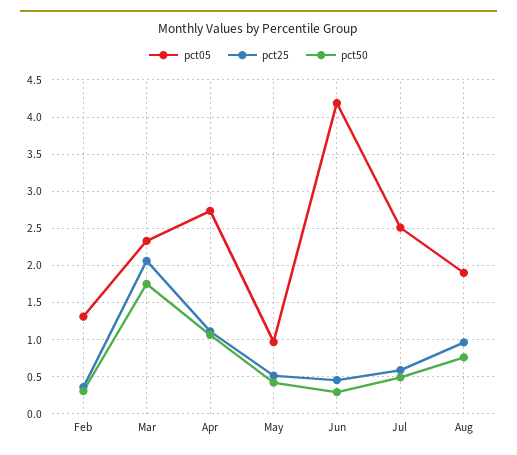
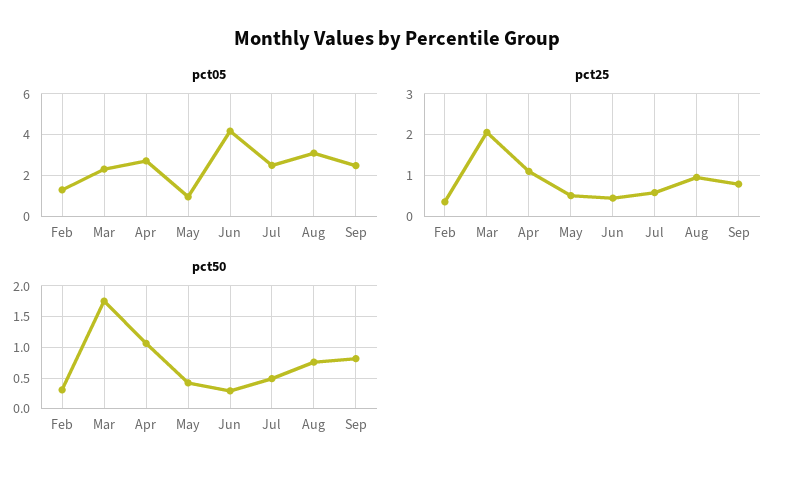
pct05, Aug: 1.9 -> 3
pct05, Sep: none -> 2.5
pct25, Sep: none -> 0.8
pct50, Sep: none -> 0.8

